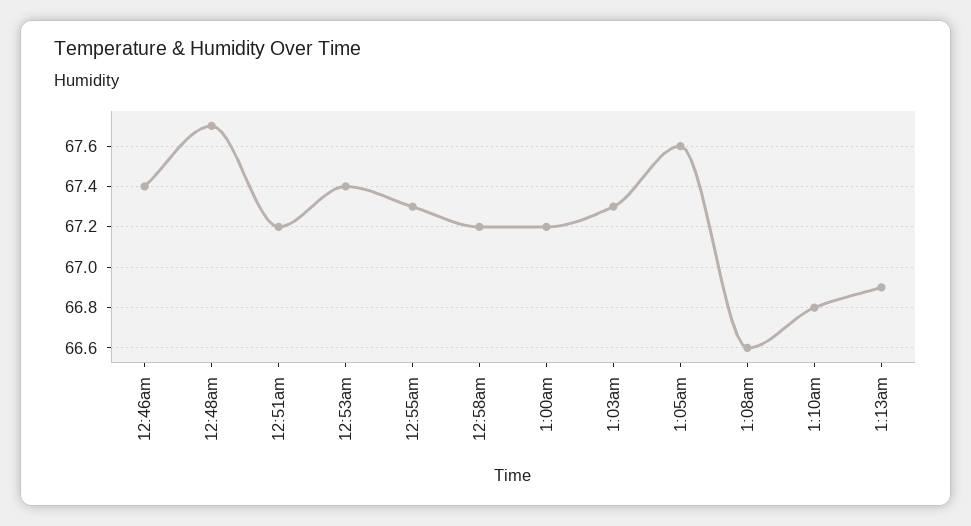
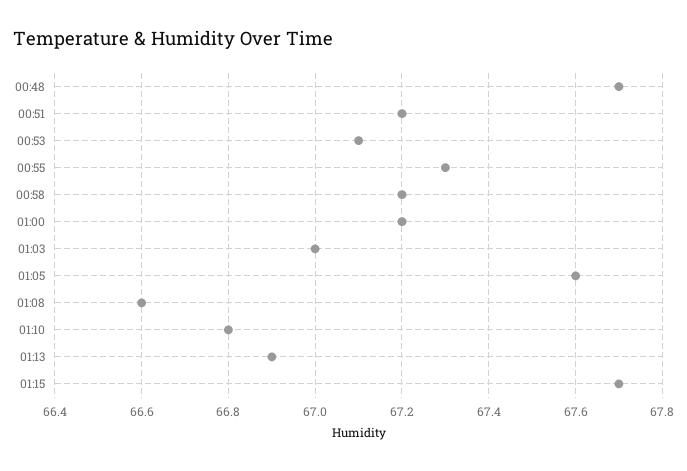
12:46am: 67.4 -> none
12:53am: 67.4 -> 67.1
1:03am: 67.3 -> 67
01:15: none -> 67.7

